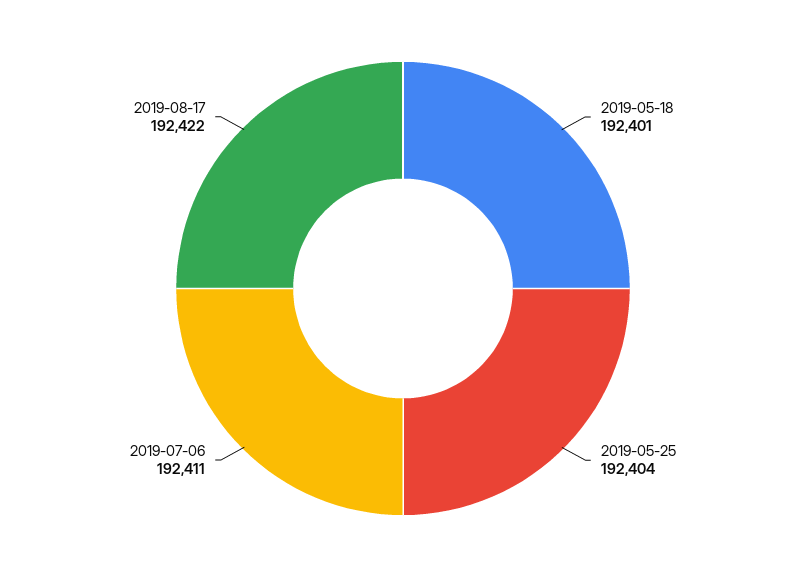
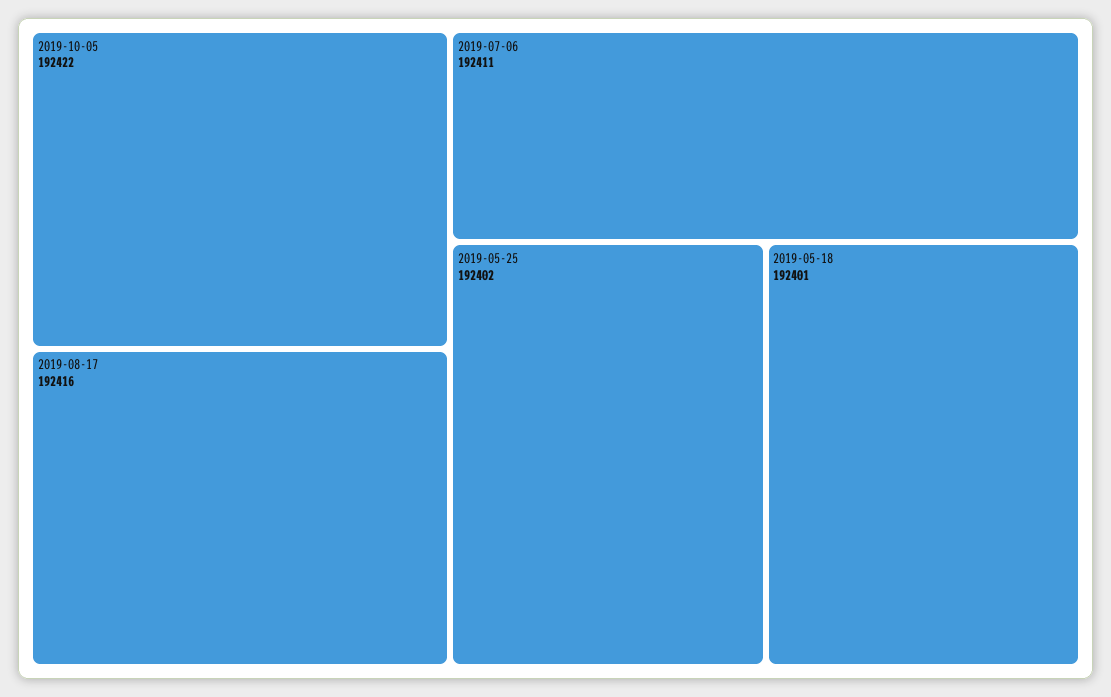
2019-05-25: 192404 -> 192402
2019-08-17: 192422 -> 192416
2019-10-05: none -> 192422

